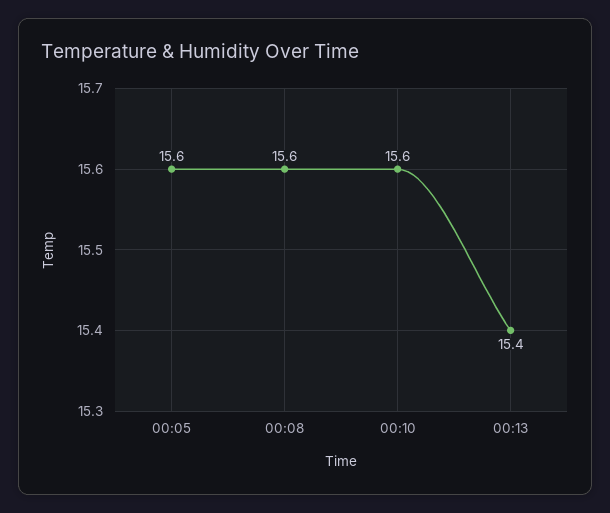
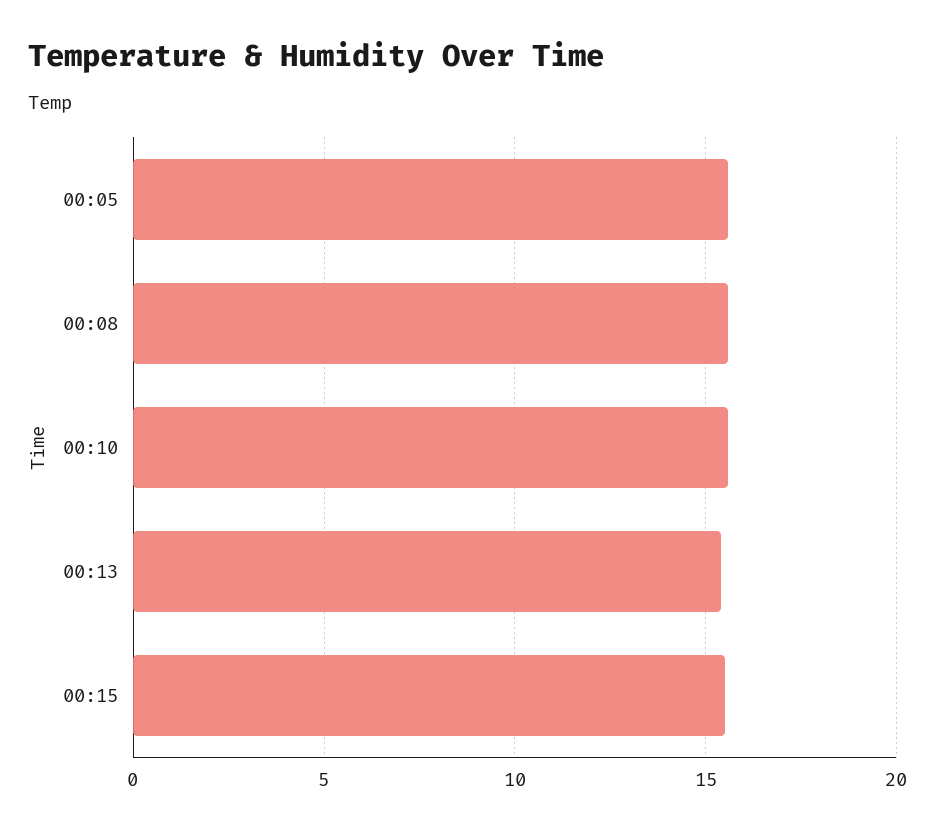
00:15: none -> 15.5

